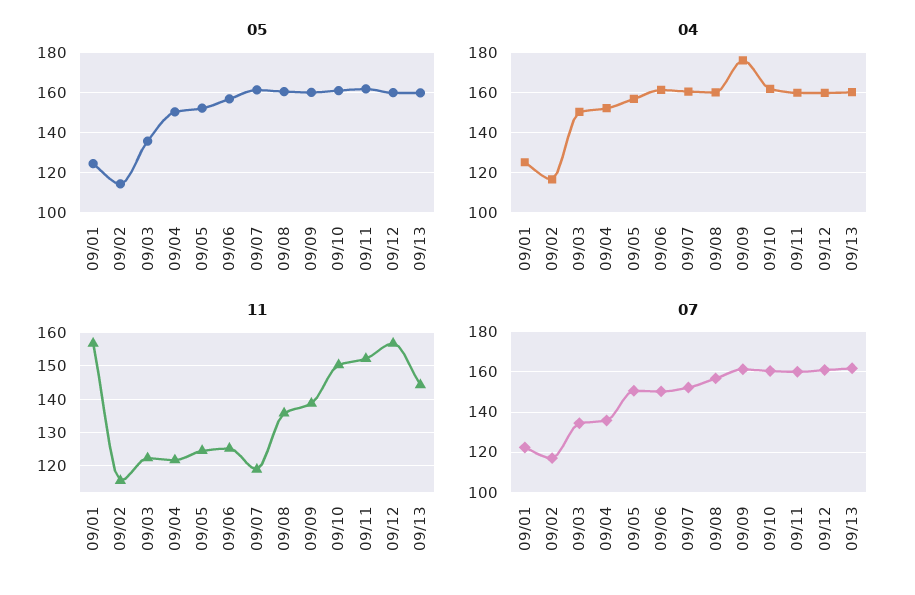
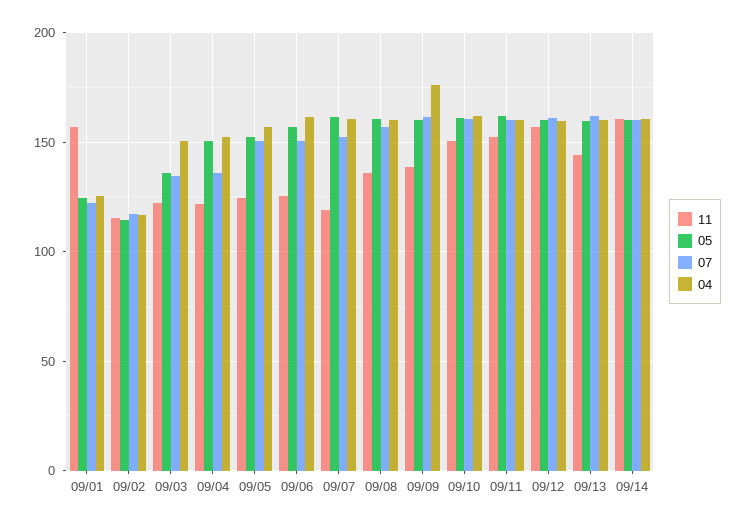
11, 09/14: none -> 160
05, 09/14: none -> 160
07, 09/14: none -> 160
04, 09/14: none -> 160

